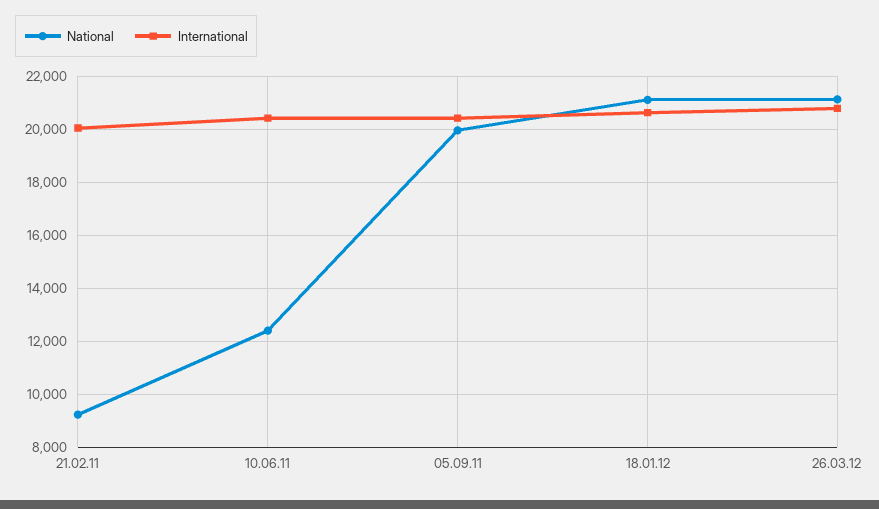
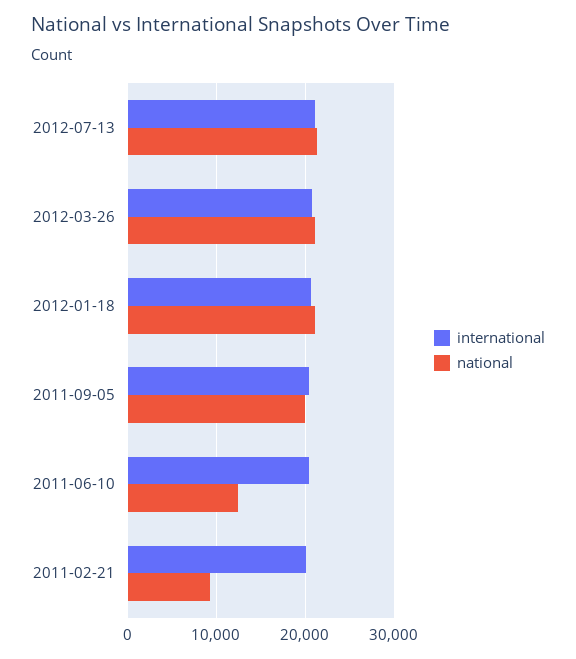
International, 2012-07-13: none -> 21000
National, 2012-07-13: none -> 21000

